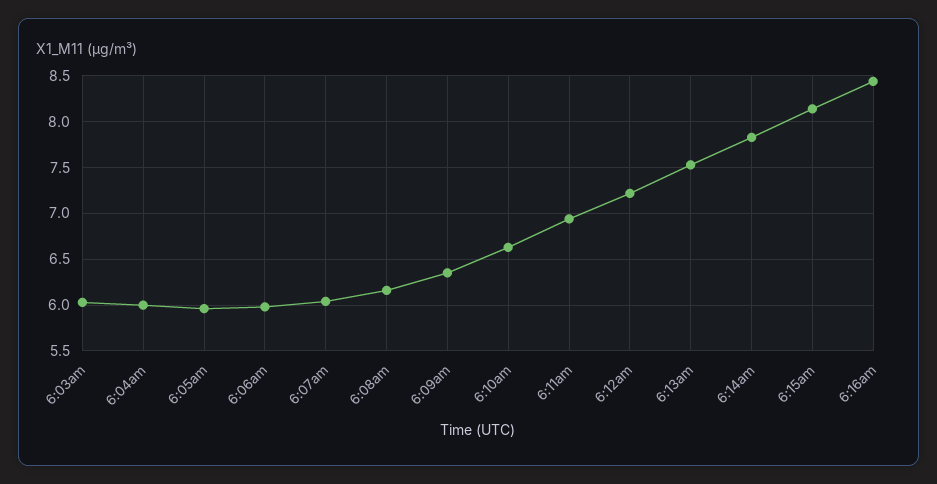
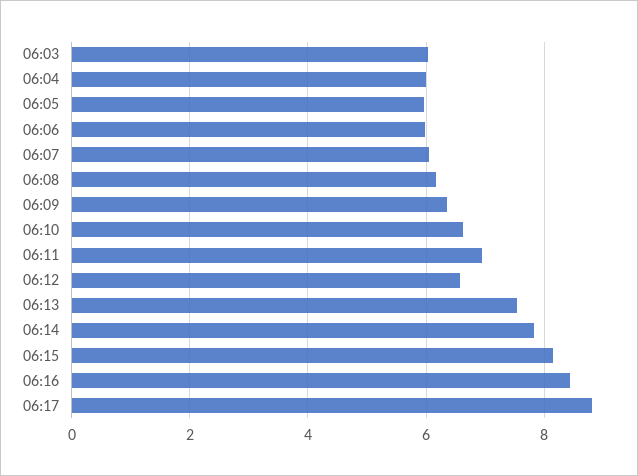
6:12am: 7.2 -> 6.6
06:17: none -> 8.8

